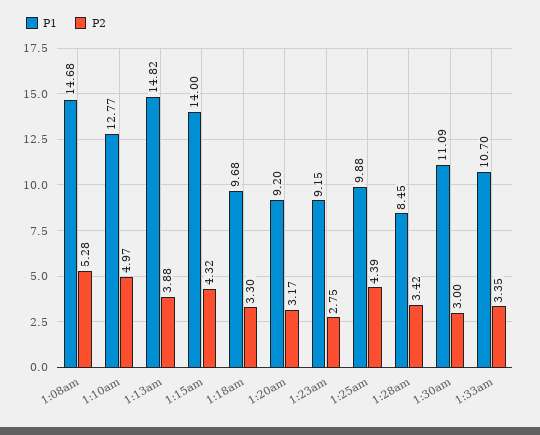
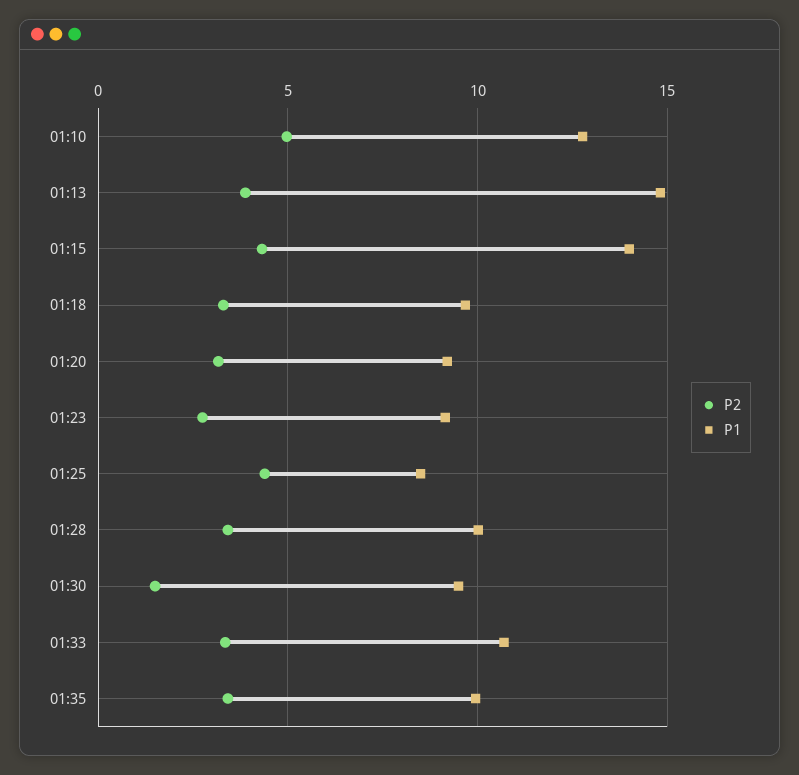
P1, 1:08am: 14.68 -> none
P2, 1:08am: 5.28 -> none
P1, 1:25am: 9.88 -> 8.5
P1, 1:28am: 8.45 -> 10
P1, 1:30am: 11.09 -> 9.5
P2, 1:30am: 3 -> 1.5
P2, 01:35: none -> 3.5
P1, 01:35: none -> 10

